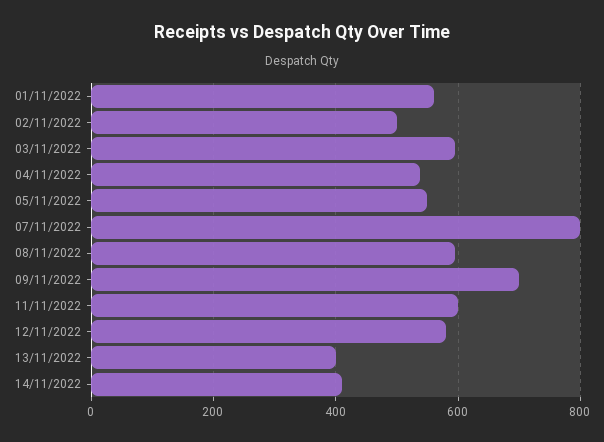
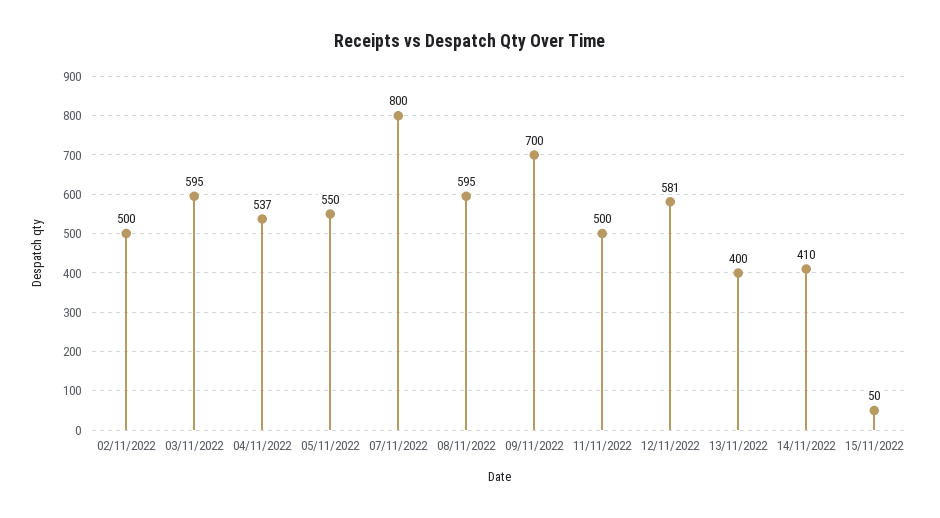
01/11/2022: 560 -> none
11/11/2022: 600 -> 500
15/11/2022: none -> 50

